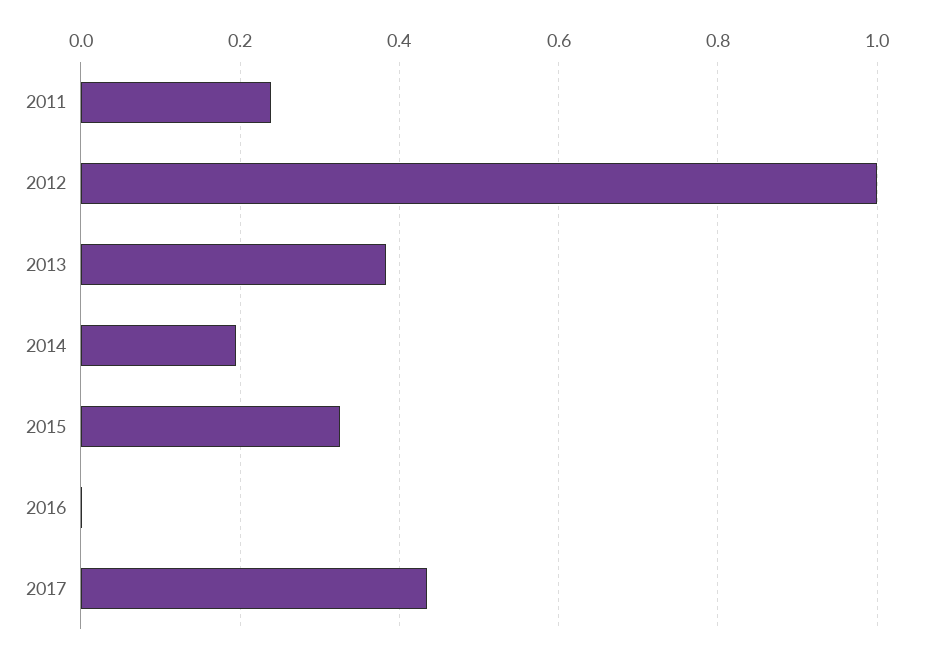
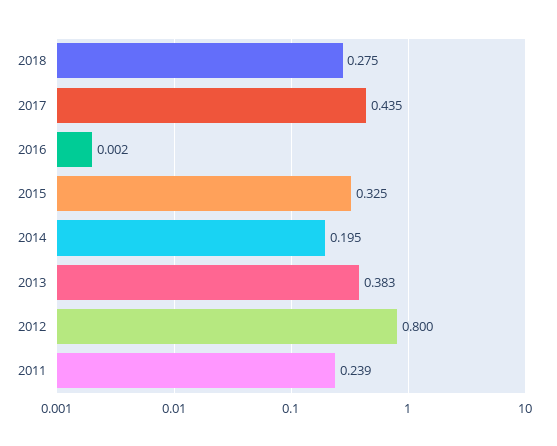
2012: 1 -> 0.8
2018: none -> 0.275

